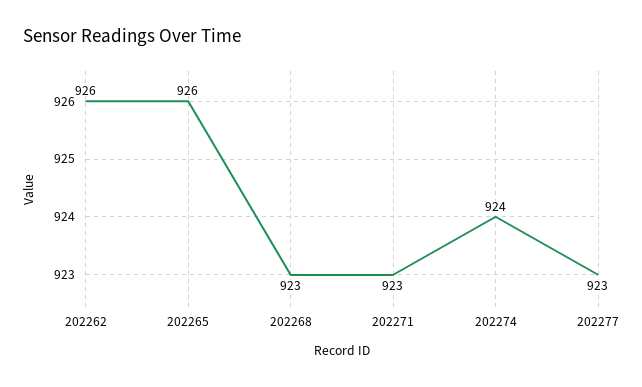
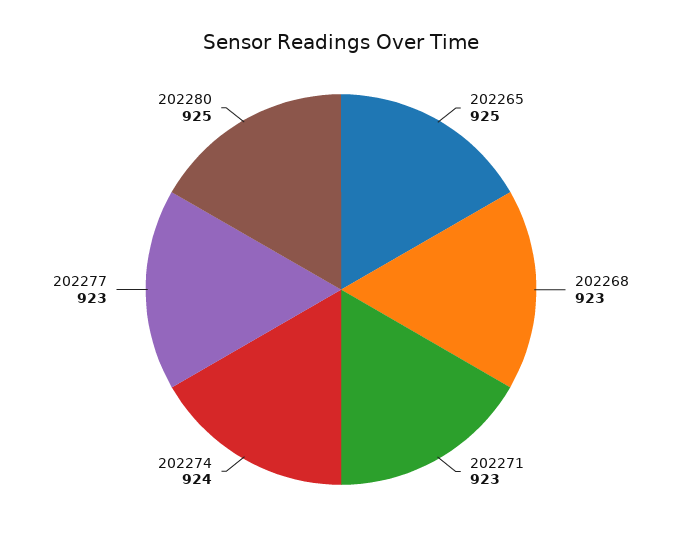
202262: 926 -> none
202265: 926 -> 925
202280: none -> 925

